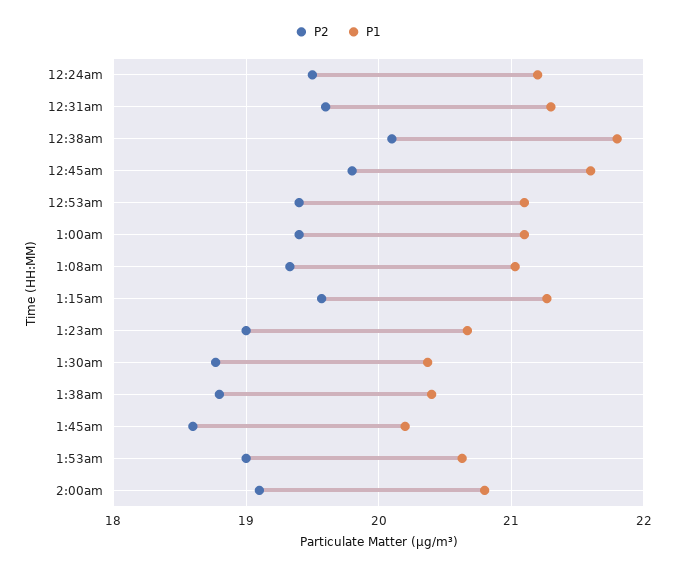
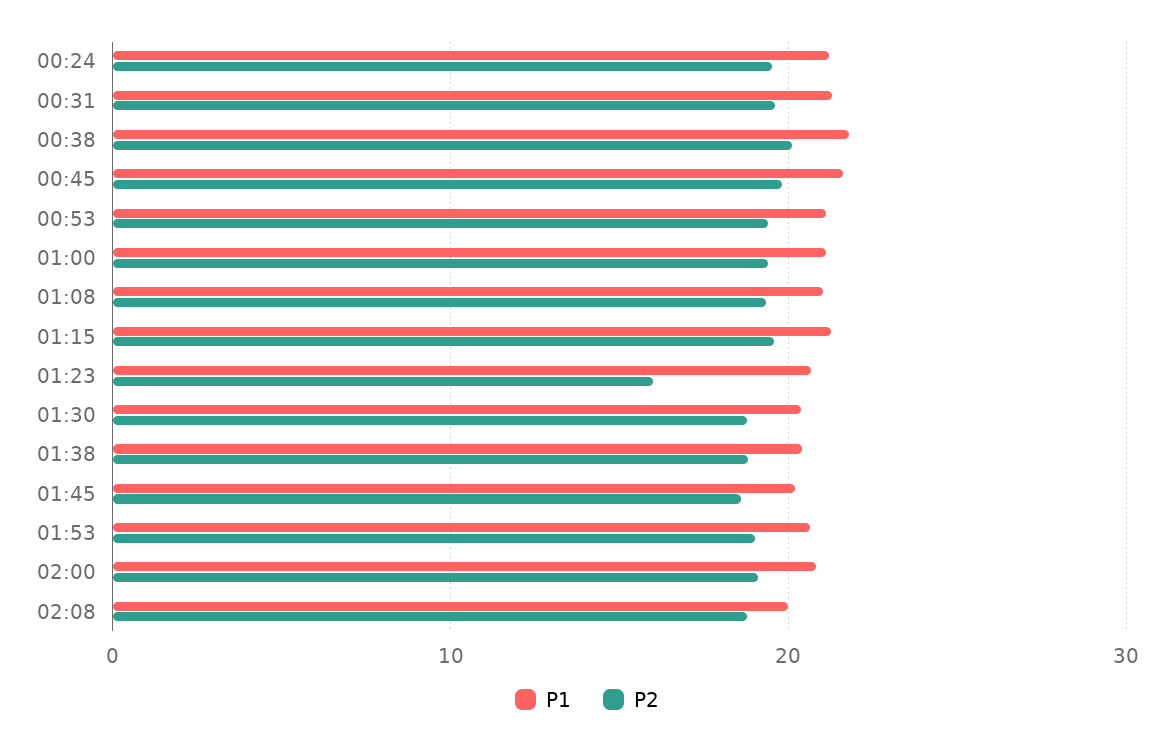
P2, 1:23am: 19 -> 16
P1, 02:08: none -> 20
P2, 02:08: none -> 19

